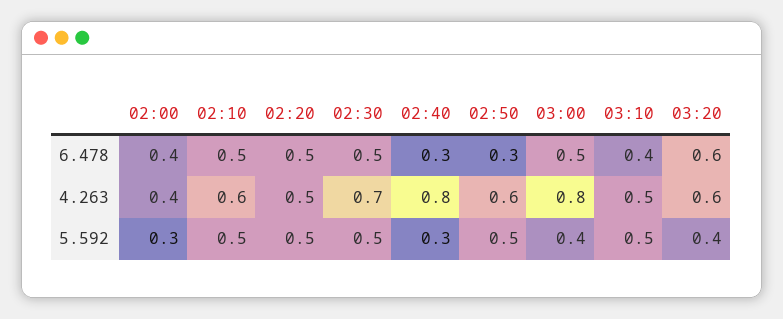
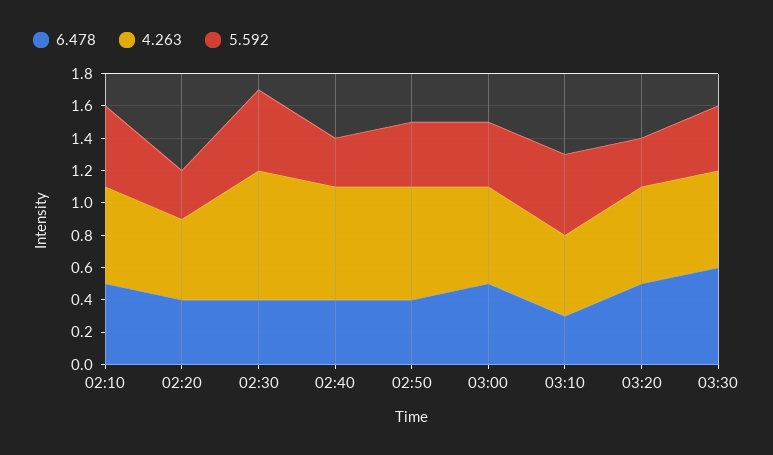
6.478, 02:00: 0.4 -> none
6.478, 02:20: 0.5 -> 0.4
6.478, 02:30: 0.5 -> 0.4
6.478, 02:40: 0.3 -> 0.4
6.478, 02:50: 0.3 -> 0.4
6.478, 03:10: 0.4 -> 0.3
6.478, 03:20: 0.6 -> 0.5
4.263, 02:00: 0.4 -> none
4.263, 02:30: 0.7 -> 0.8
4.263, 02:40: 0.8 -> 0.7
4.263, 02:50: 0.6 -> 0.7
4.263, 03:00: 0.8 -> 0.6
5.592, 02:00: 0.3 -> none
5.592, 02:20: 0.5 -> 0.3
5.592, 02:50: 0.5 -> 0.4
5.592, 03:20: 0.4 -> 0.3
6.478, 03:30: none -> 0.6
4.263, 03:30: none -> 0.6
5.592, 03:30: none -> 0.4

